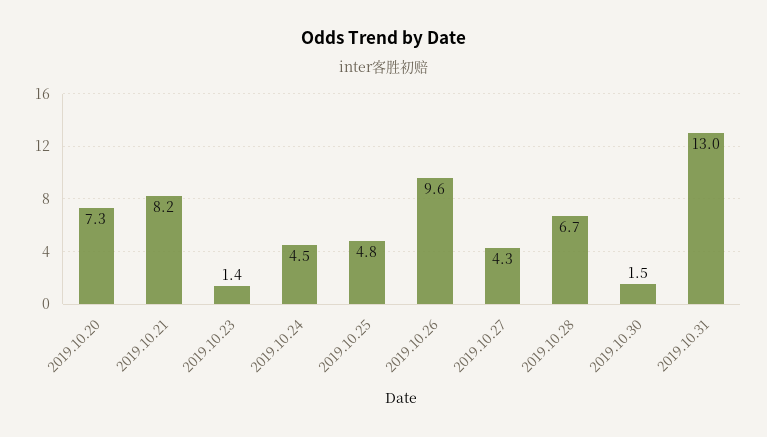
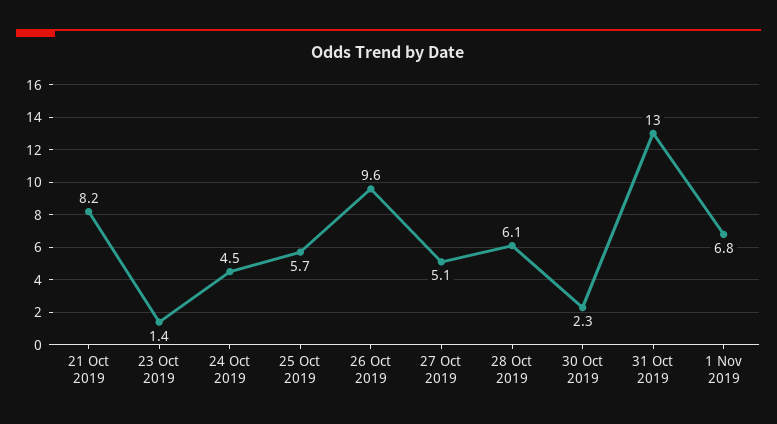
2019.10.20: 7.3 -> none
2019.10.25: 4.8 -> 5.7
2019.10.27: 4.3 -> 5.1
2019.10.28: 6.7 -> 6.1
2019.10.30: 1.5 -> 2.3
1 Nov 2019: none -> 6.8

